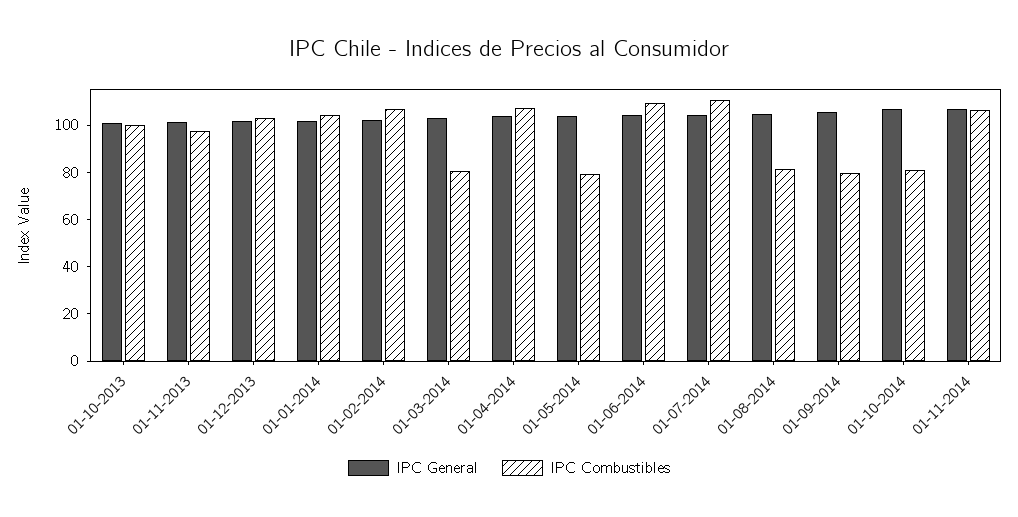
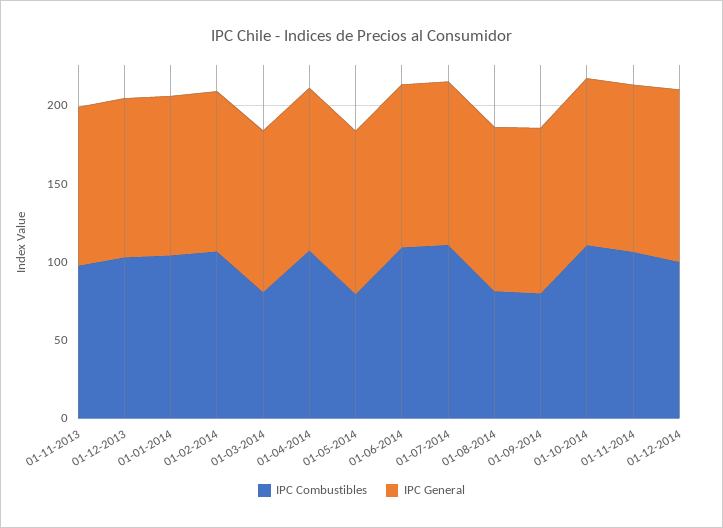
IPC General, 01-10-2013: 100 -> none
IPC Combustibles, 01-10-2013: 100 -> none
IPC Combustibles, 01-10-2014: 80 -> 110
IPC Combustibles, 01-12-2014: none -> 100
IPC General, 01-12-2014: none -> 110

